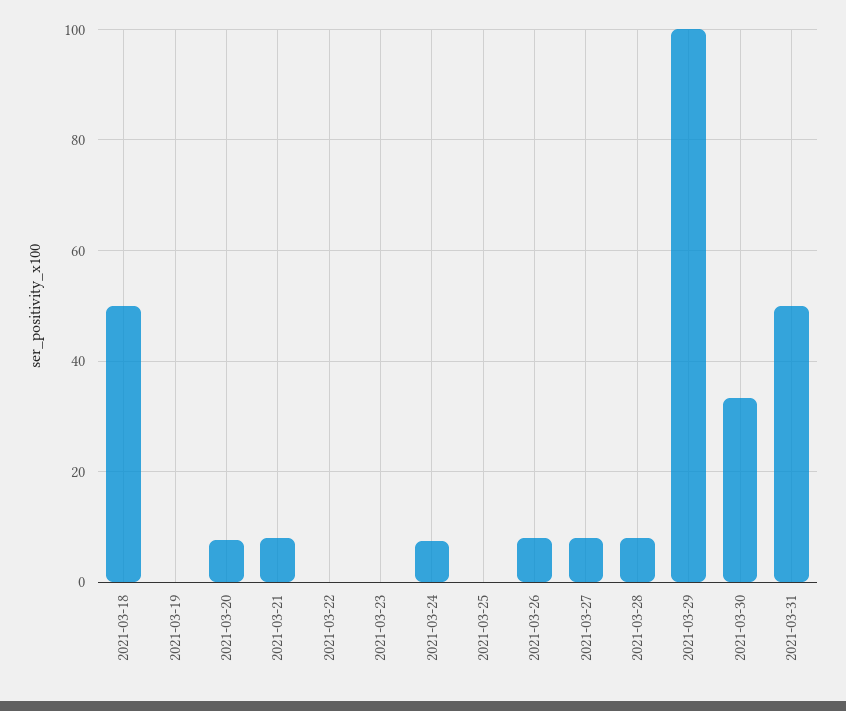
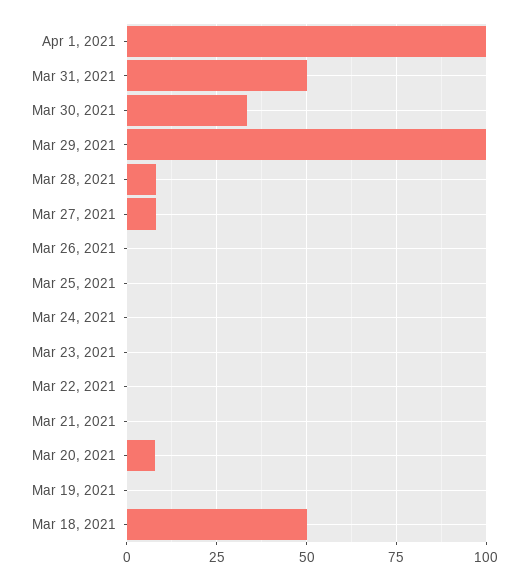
2021-03-21: 8 -> 0
2021-03-24: 8 -> 0
2021-03-26: 8 -> 0
Apr 1, 2021: none -> 100

